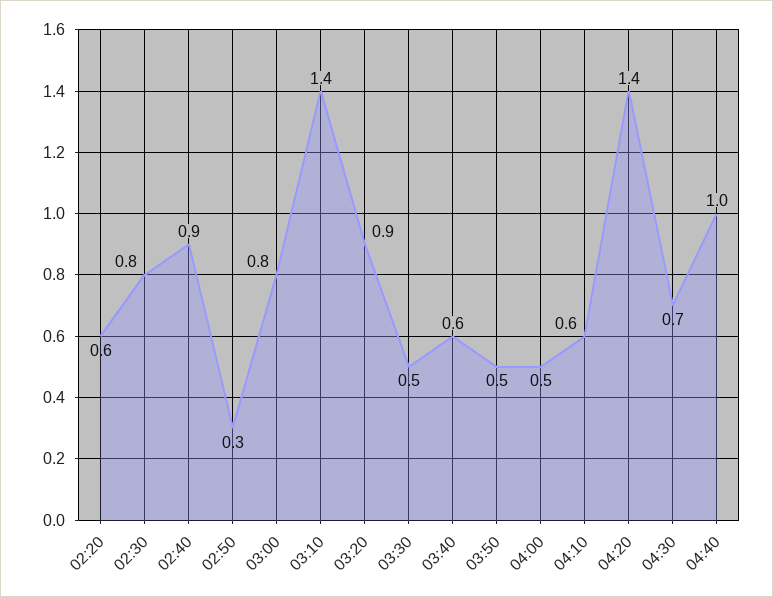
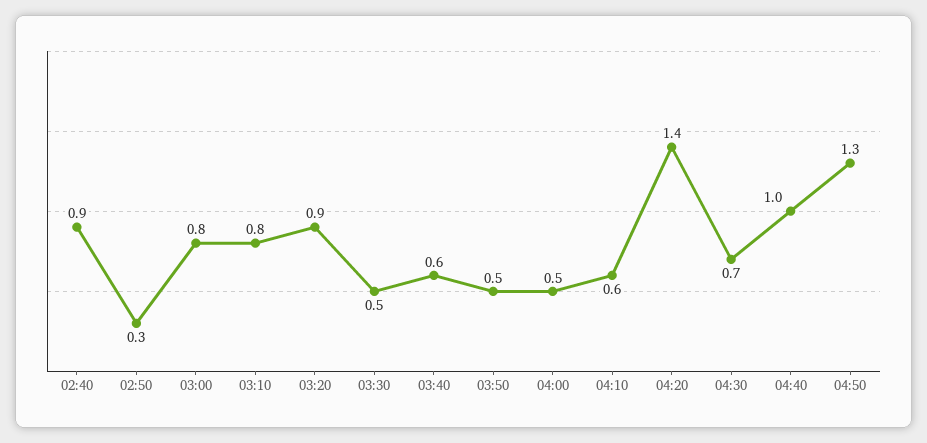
02:20: 0.6 -> none
02:30: 0.8 -> none
03:10: 1.4 -> 0.8
04:50: none -> 1.3

